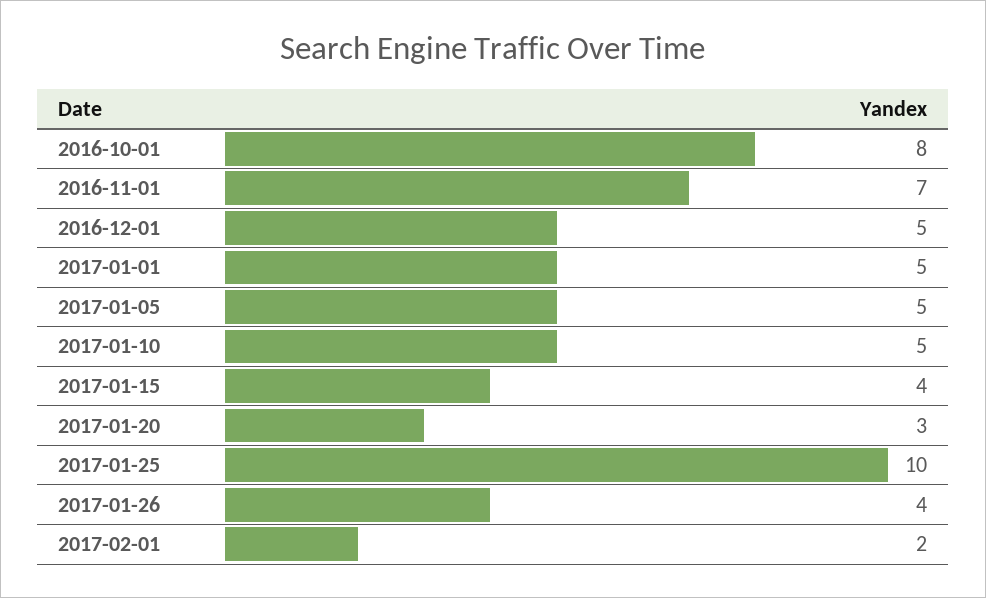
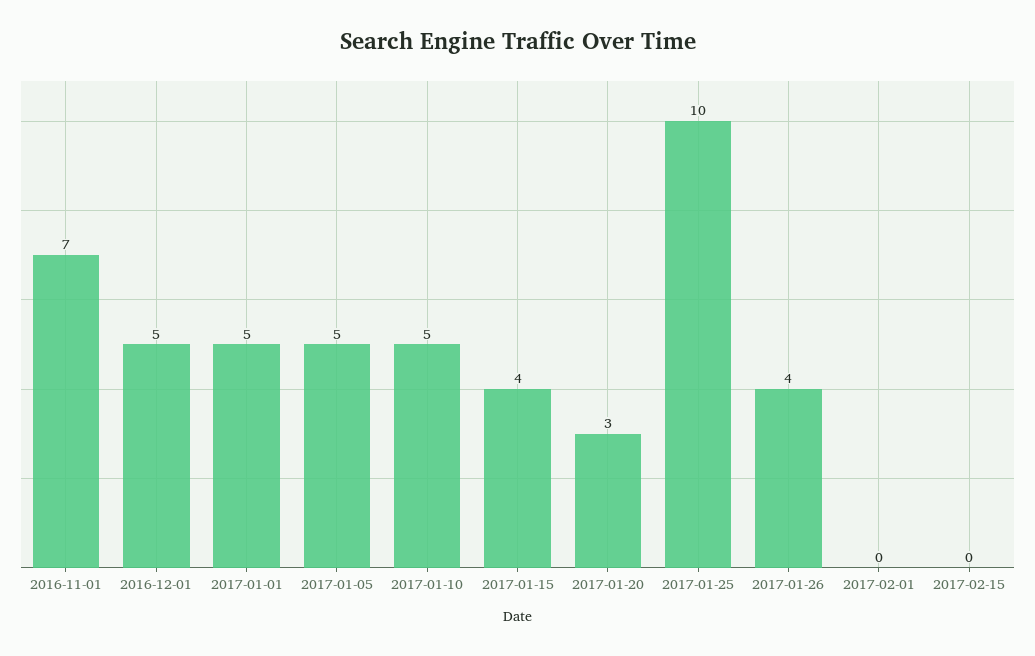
2016-10-01: 8 -> none
2017-02-01: 2 -> 0
2017-02-15: none -> 0

